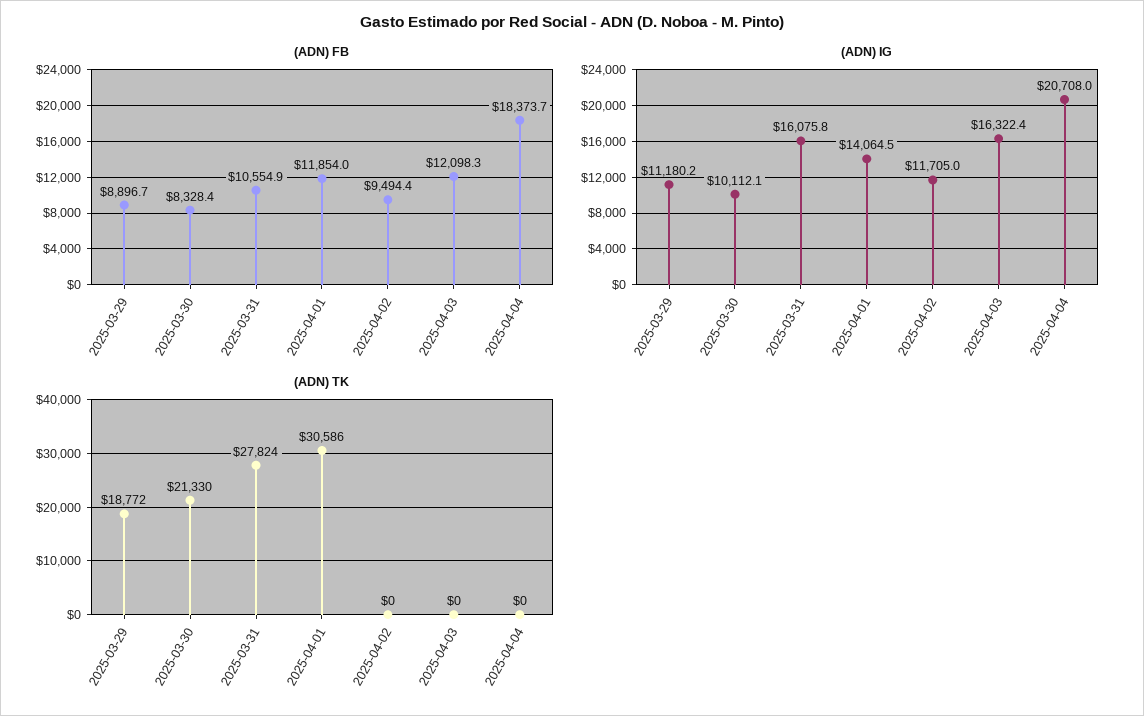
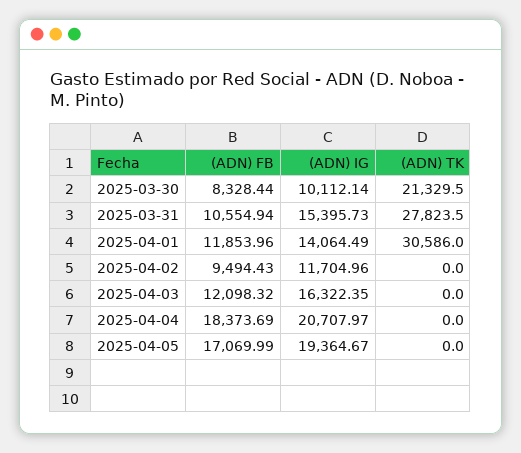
(ADN) FB, 2025-03-29: 8896.7 -> none
(ADN) IG, 2025-03-29: 11180.2 -> none
(ADN) IG, 2025-03-31: 16075.8 -> 15395.73
(ADN) TK, 2025-03-29: 18772 -> none
(ADN) FB, 2025-04-05: none -> 17069.99
(ADN) IG, 2025-04-05: none -> 19364.67
(ADN) TK, 2025-04-05: none -> 0

